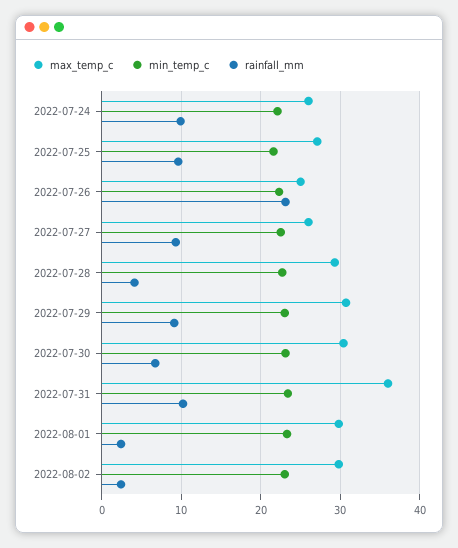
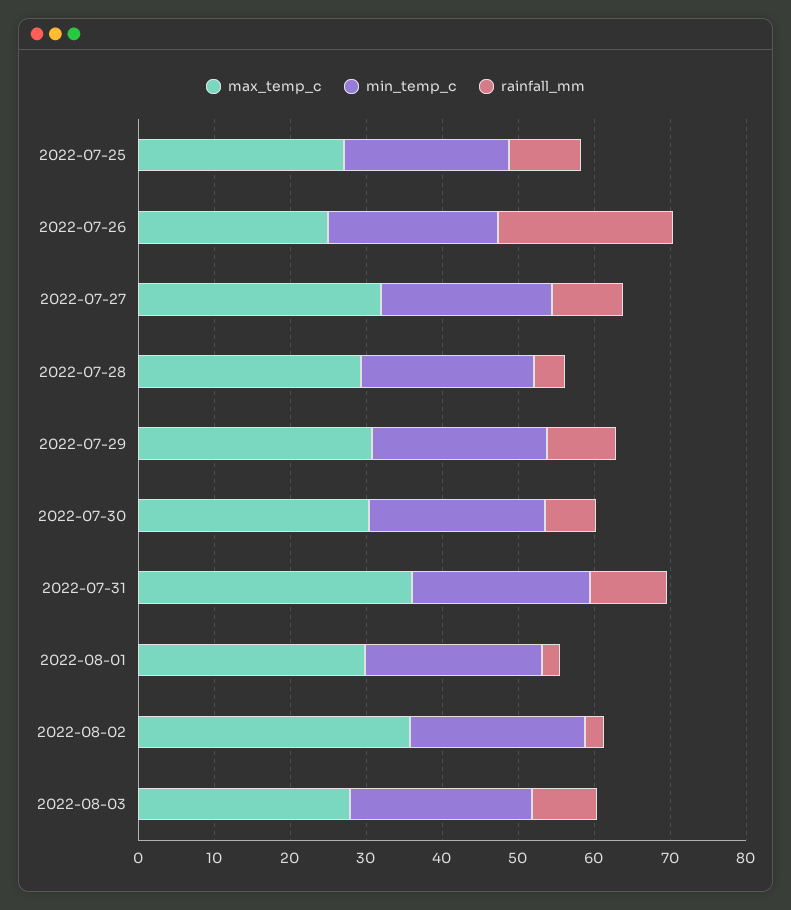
max_temp_c, 2022-07-24: 26 -> none
min_temp_c, 2022-07-24: 22 -> none
rainfall_mm, 2022-07-24: 10 -> none
max_temp_c, 2022-07-27: 26 -> 32
max_temp_c, 2022-08-02: 30 -> 36
max_temp_c, 2022-08-03: none -> 28
min_temp_c, 2022-08-03: none -> 24
rainfall_mm, 2022-08-03: none -> 8

